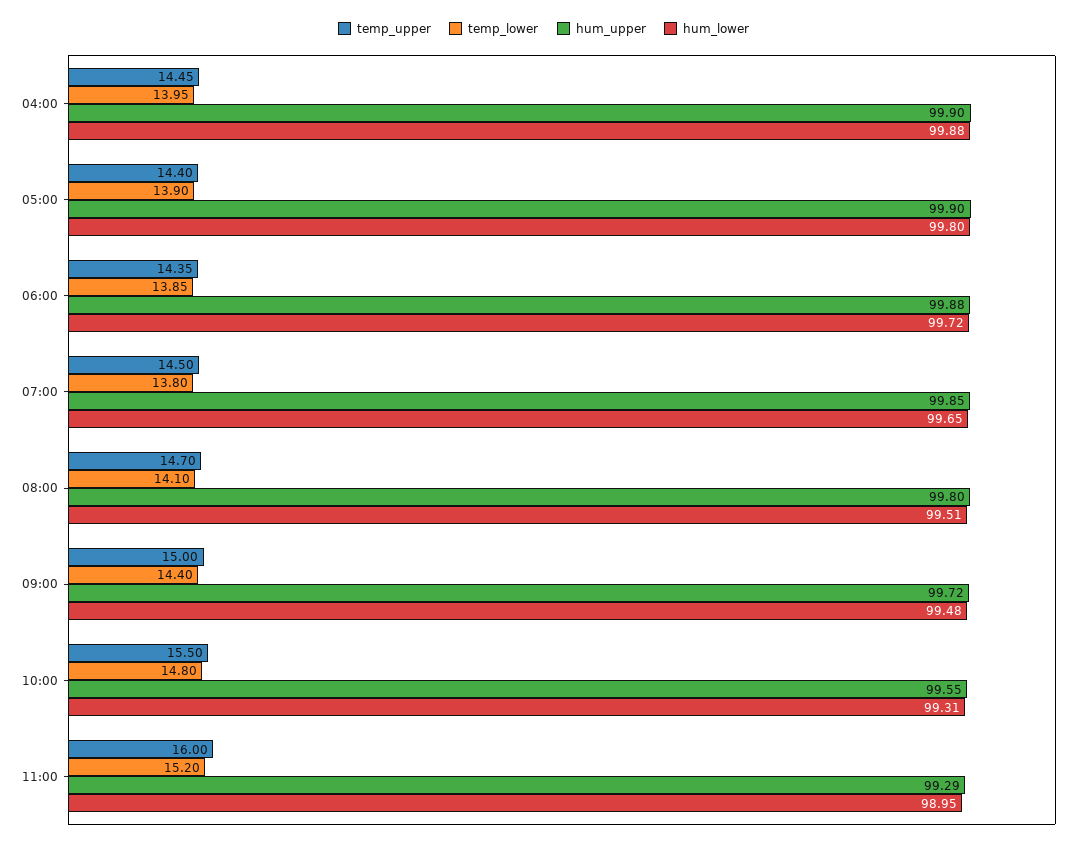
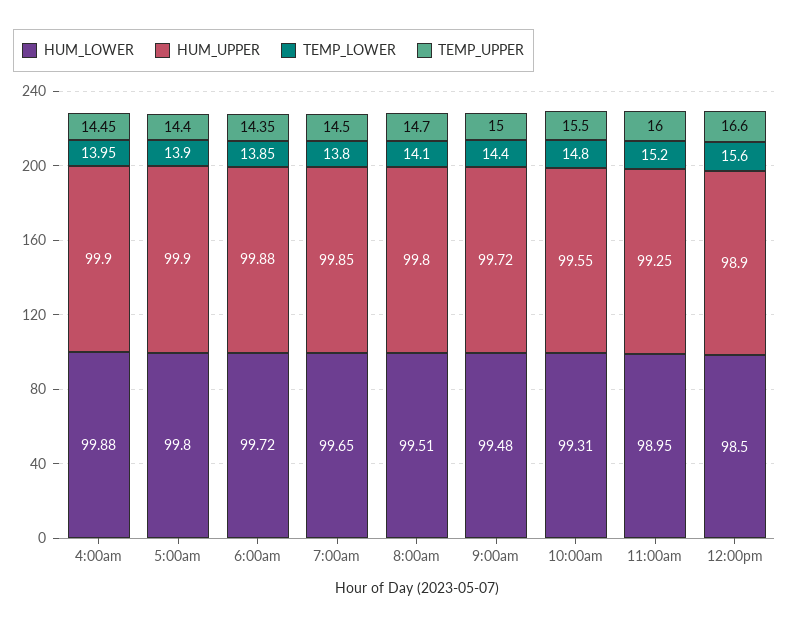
hum_upper, 11:00: 99.29 -> 99.25
hum_lower, 12:00pm: none -> 98.5
hum_upper, 12:00pm: none -> 98.9
temp_lower, 12:00pm: none -> 15.6
temp_upper, 12:00pm: none -> 16.6

